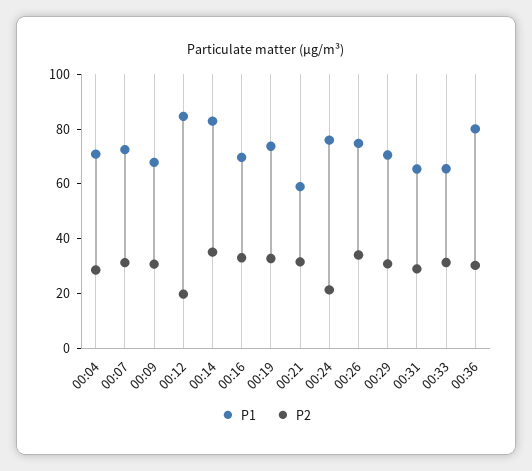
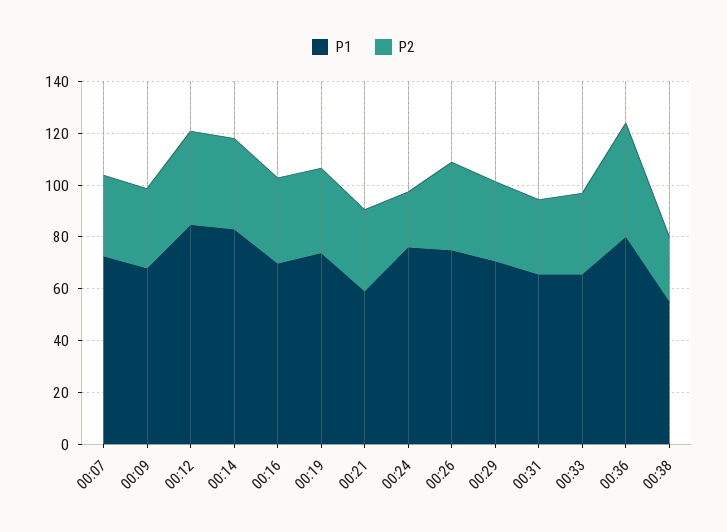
P1, 00:04: 70 -> none
P2, 00:04: 30 -> none
P2, 00:12: 20 -> 35
P2, 00:36: 30 -> 45
P1, 00:38: none -> 55
P2, 00:38: none -> 25

